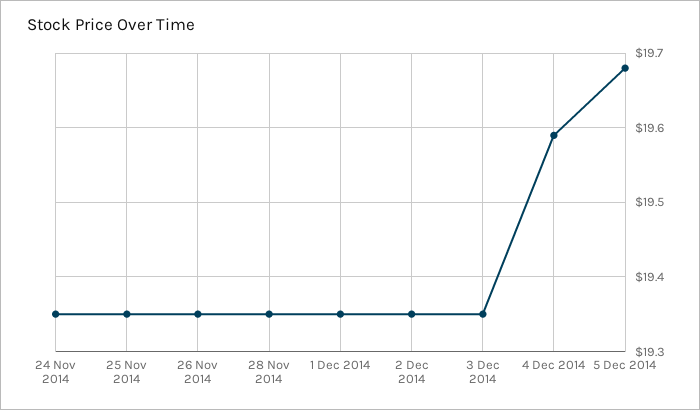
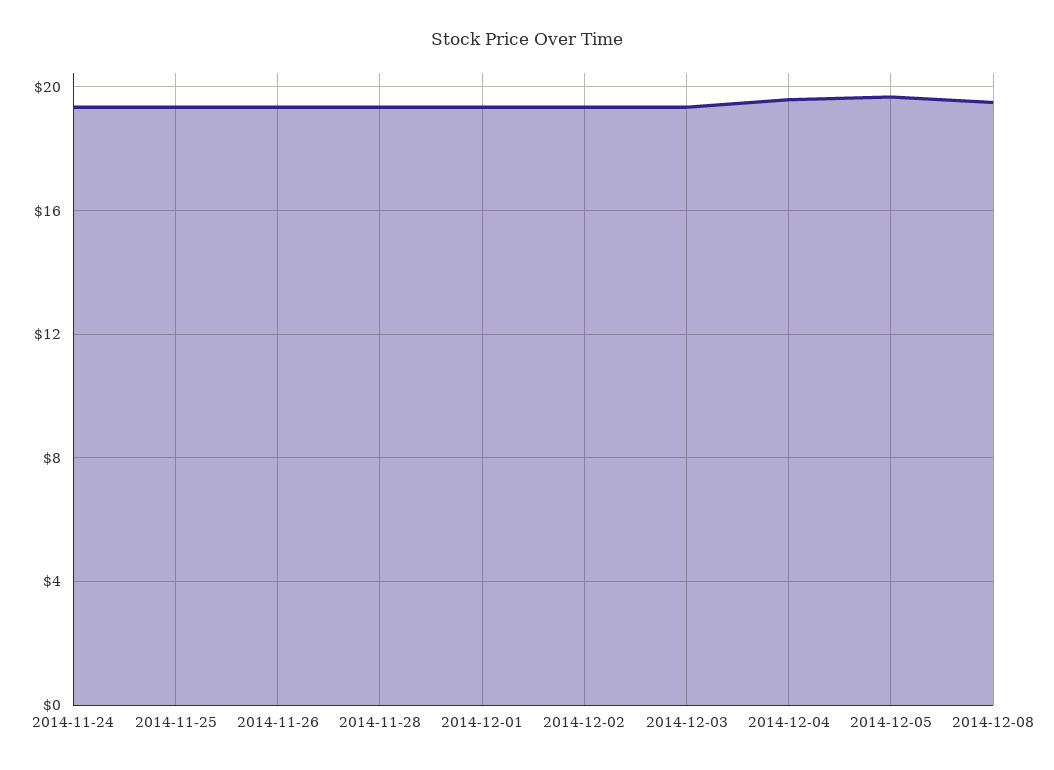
2014-12-08: none -> 19.5

